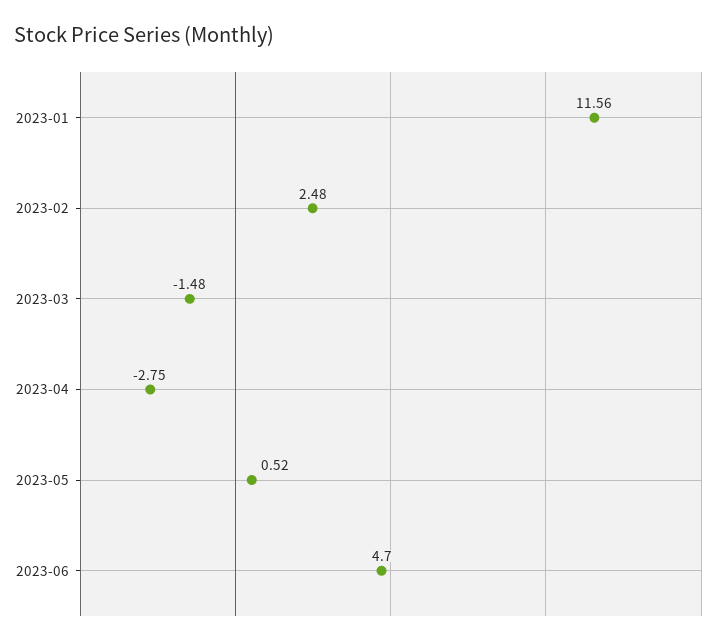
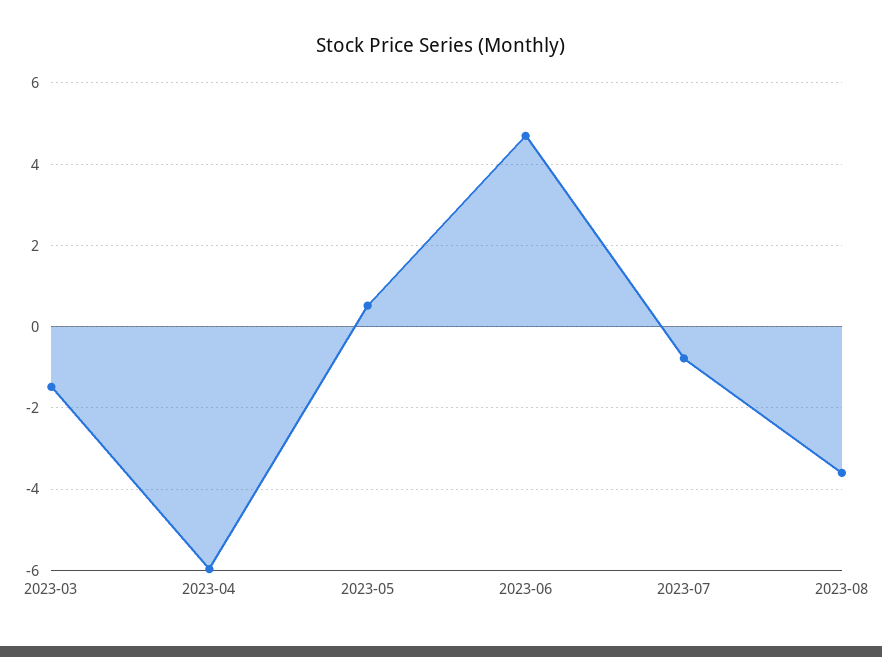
2023-01: 11.56 -> none
2023-02: 2.48 -> none
2023-04: -2.75 -> -6
2023-07: none -> -0.8
2023-08: none -> -3.6

